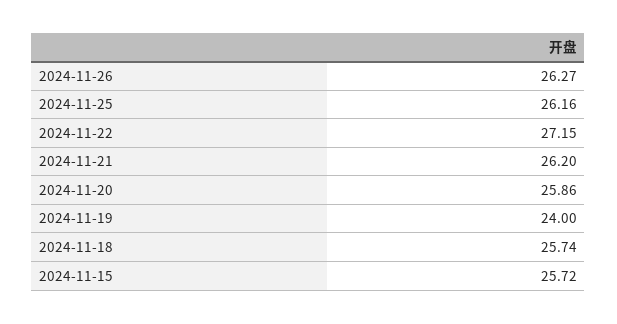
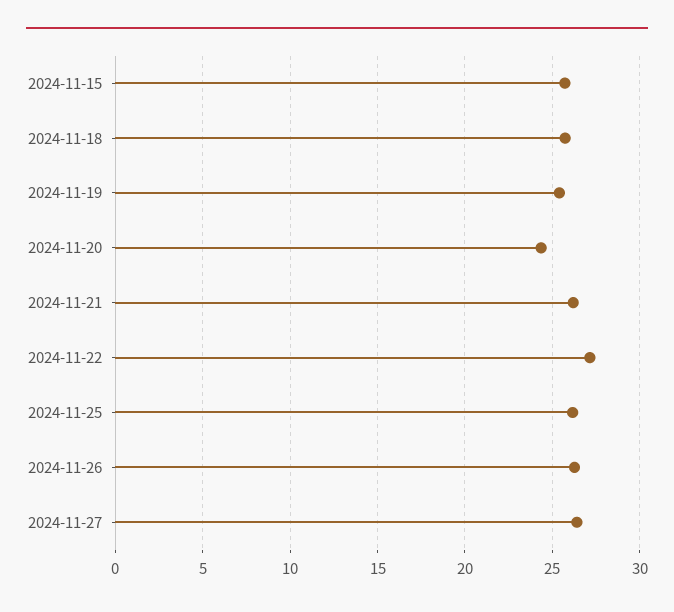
2024-11-20: 25.86 -> 24.5
2024-11-19: 24 -> 25.5
2024-11-27: none -> 26.5

